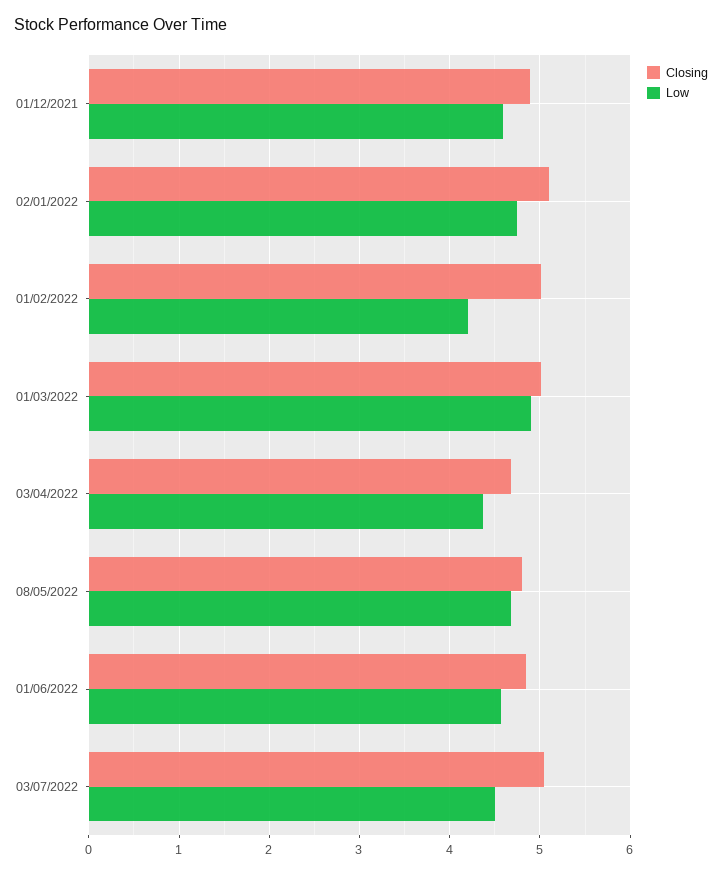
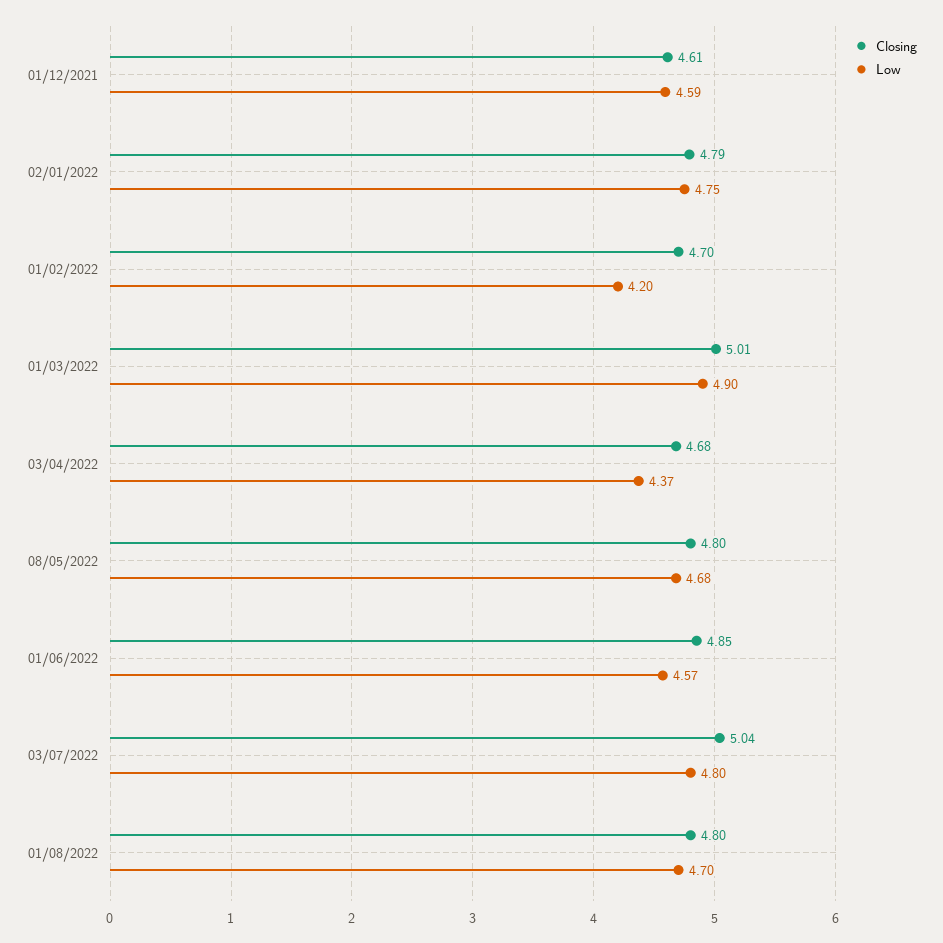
Closing, 01/12/2021: 4.9 -> 4.61
Closing, 02/01/2022: 5.1 -> 4.79
Closing, 01/02/2022: 5 -> 4.7
Low, 03/07/2022: 4.5 -> 4.8
Closing, 01/08/2022: none -> 4.8
Low, 01/08/2022: none -> 4.7

